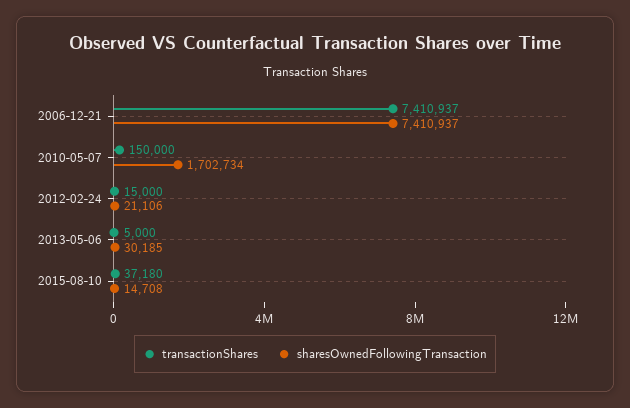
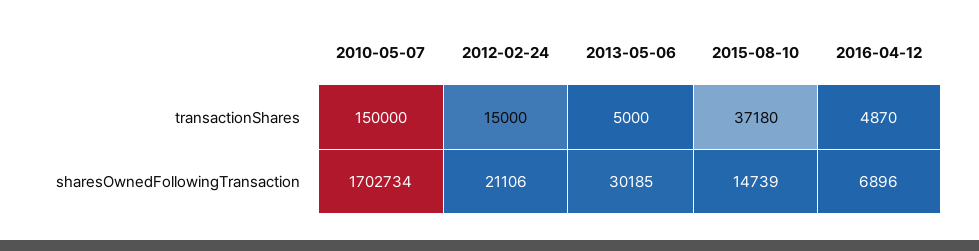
transactionShares, 2006-12-21: 7410937 -> none
sharesOwnedFollowingTransaction, 2006-12-21: 7410937 -> none
sharesOwnedFollowingTransaction, 2015-08-10: 14708 -> 14739
transactionShares, 2016-04-12: none -> 4870
sharesOwnedFollowingTransaction, 2016-04-12: none -> 6896

